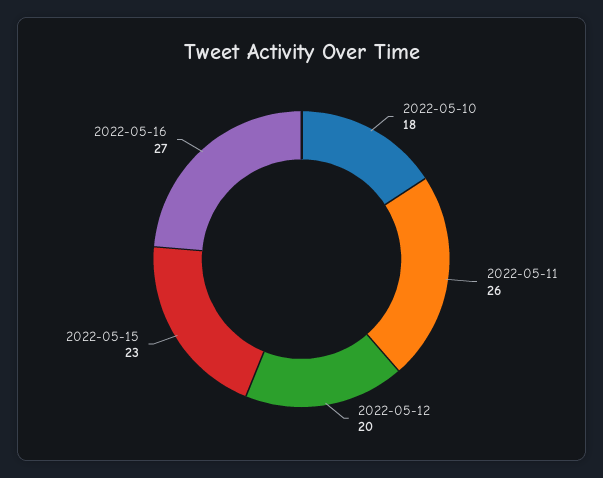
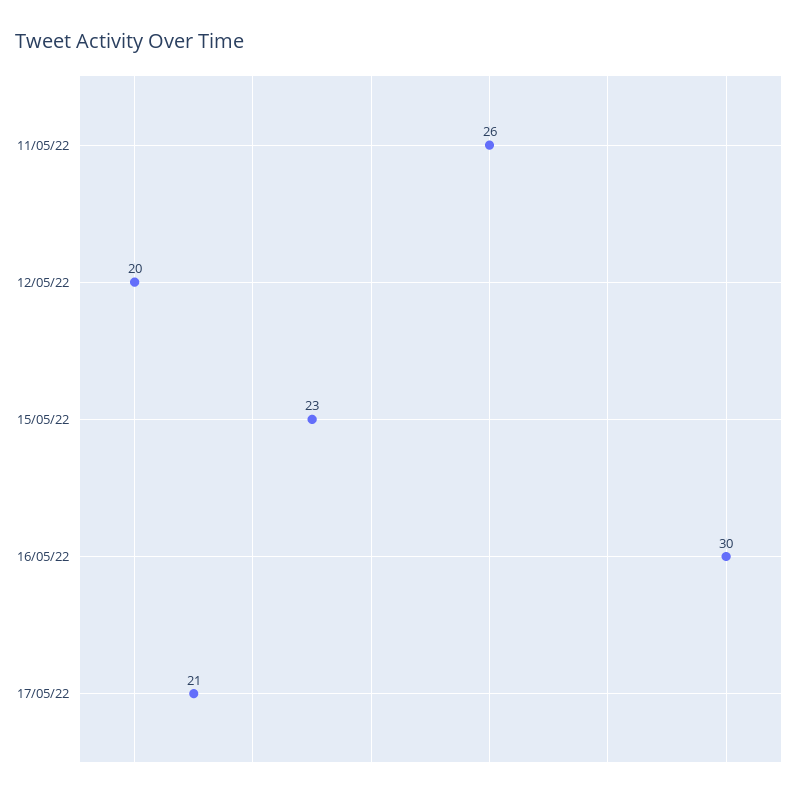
2022-05-10: 18 -> none
2022-05-16: 27 -> 30
17/05/22: none -> 21

